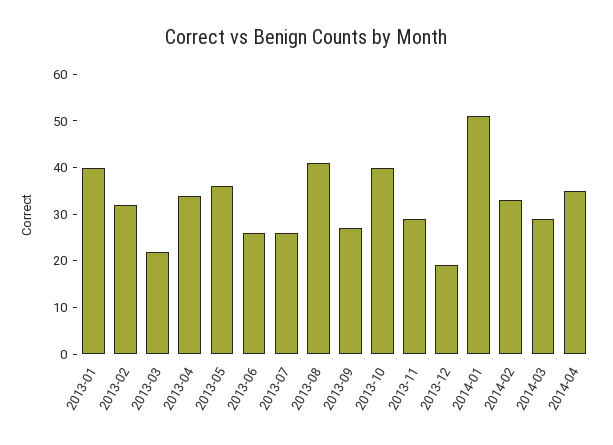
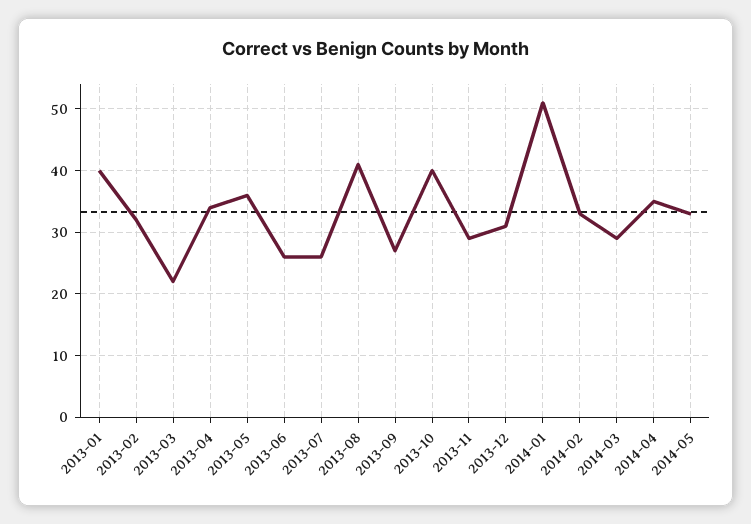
2013-12: 20 -> 31
2014-05: none -> 33

